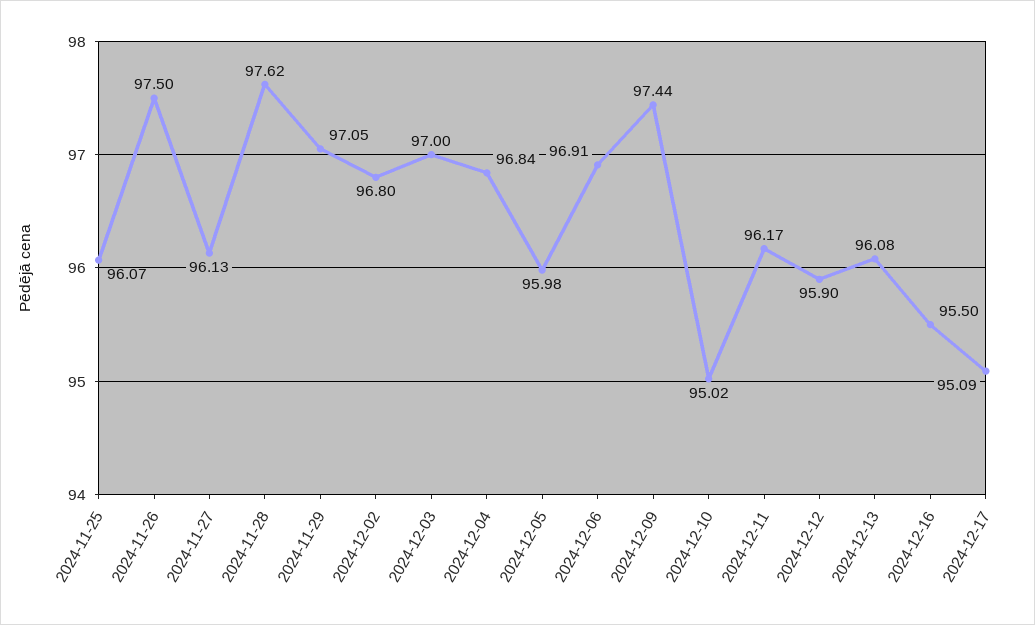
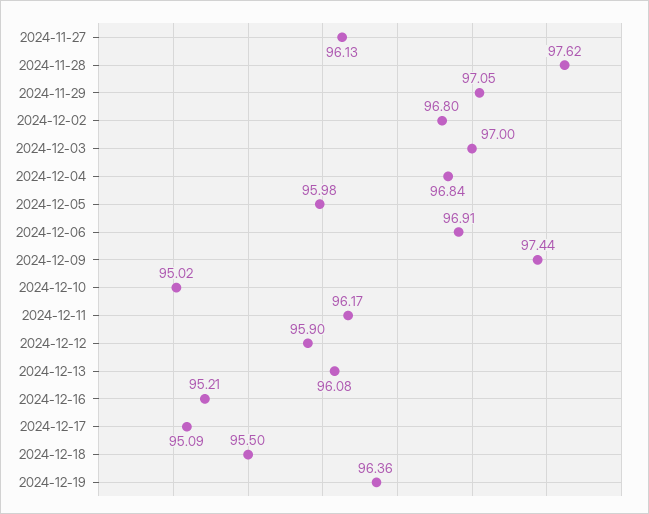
2024-11-25: 96.07 -> none
2024-11-26: 97.5 -> none
2024-12-16: 95.5 -> 95.21
2024-12-18: none -> 95.5
2024-12-19: none -> 96.36

